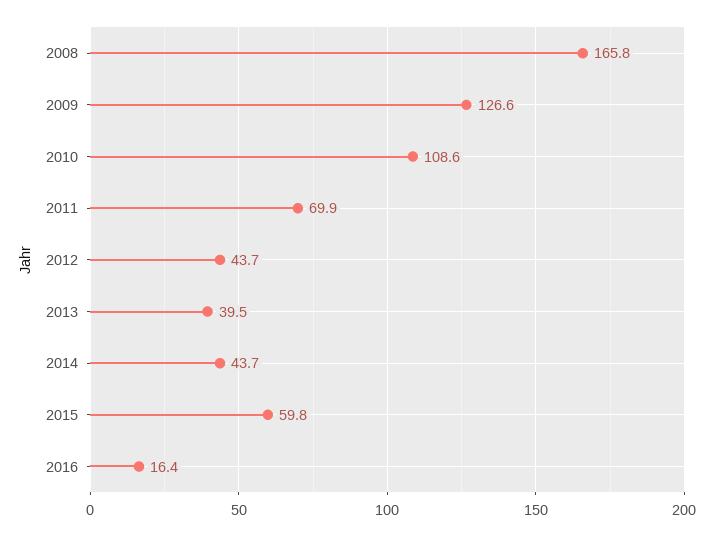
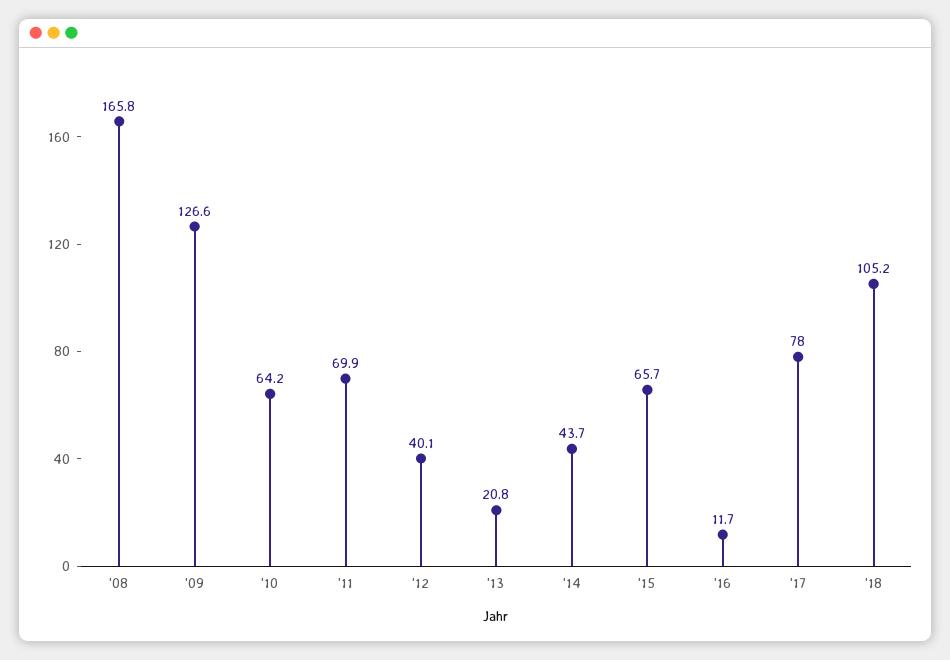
2010: 108.6 -> 64.2
2012: 43.7 -> 40.1
2013: 39.5 -> 20.8
2015: 59.8 -> 65.7
2016: 16.4 -> 11.7
'17: none -> 78
'18: none -> 105.2

